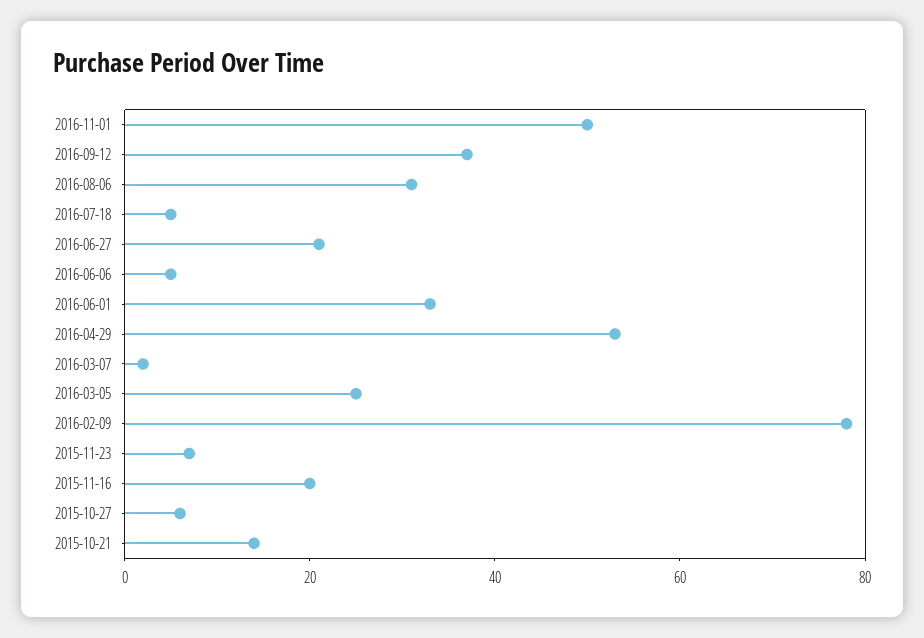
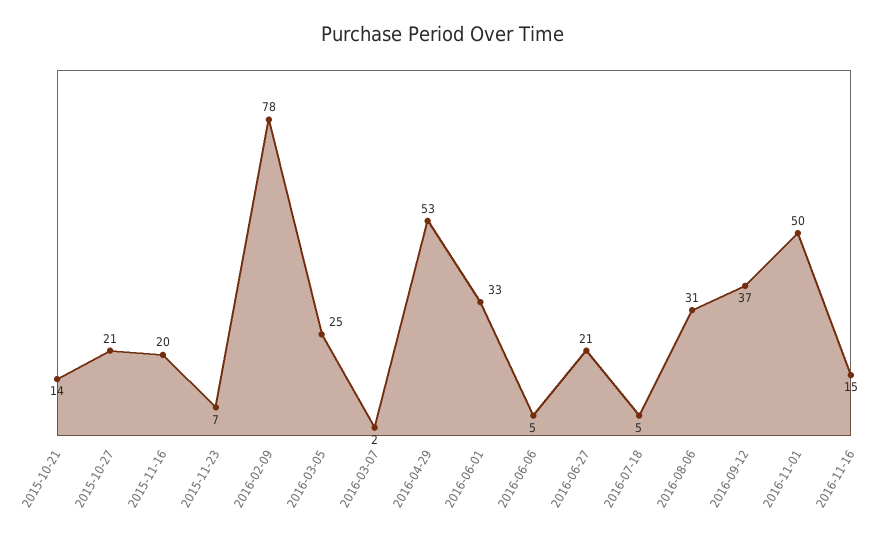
2015-10-27: 5 -> 21
2016-11-16: none -> 15

